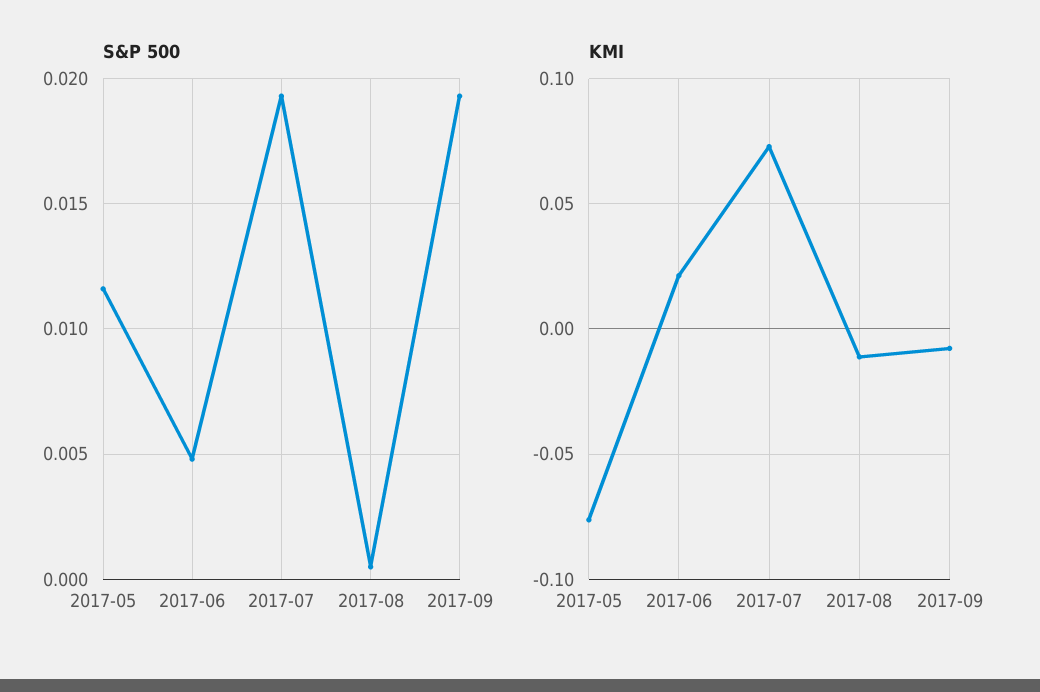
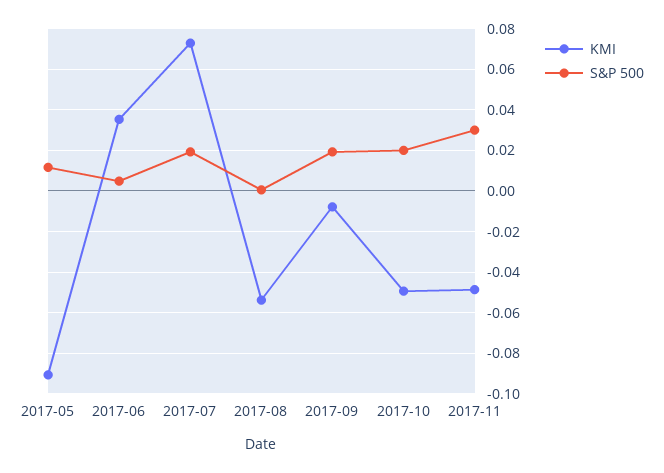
KMI, 2017-05: -0.075 -> -0.09
KMI, 2017-06: 0.02 -> 0.035
KMI, 2017-08: -0.01 -> -0.055
KMI, 2017-10: none -> -0.05
S&P 500, 2017-10: none -> 0.02
KMI, 2017-11: none -> -0.05
S&P 500, 2017-11: none -> 0.03

